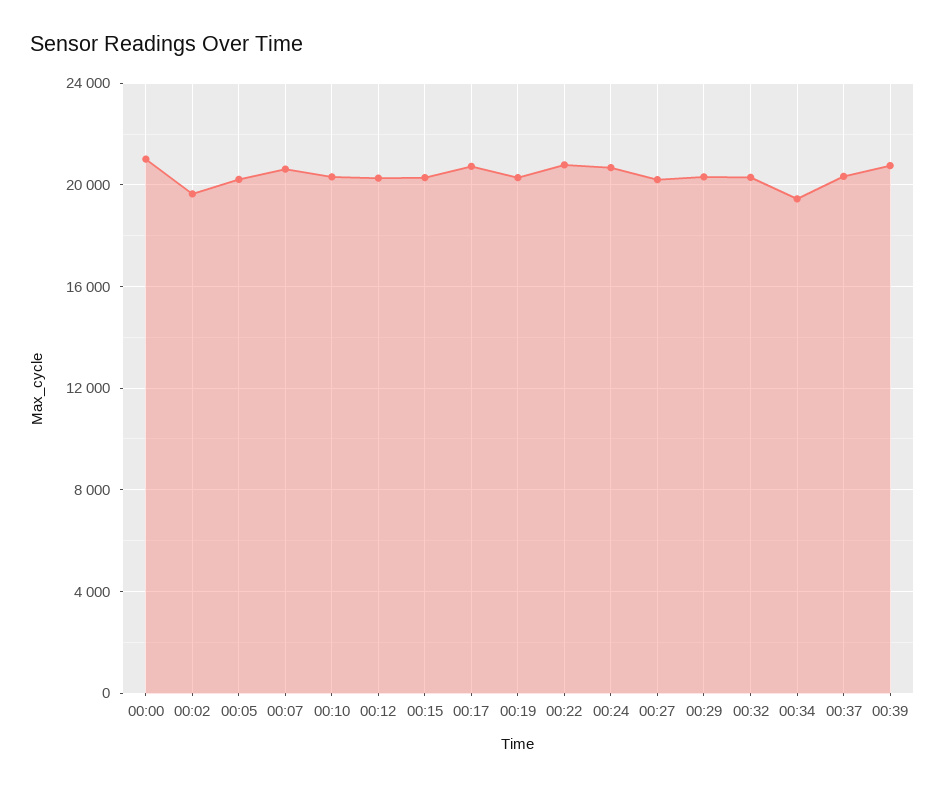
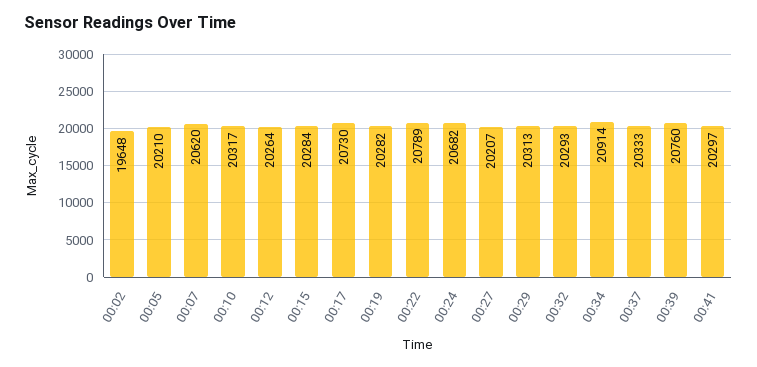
00:00: 21000 -> none
00:34: 19500 -> 20914
00:41: none -> 20297

